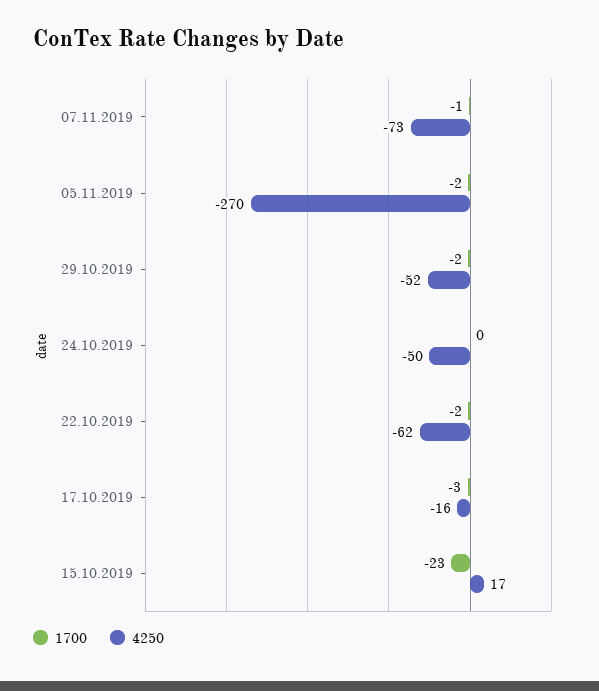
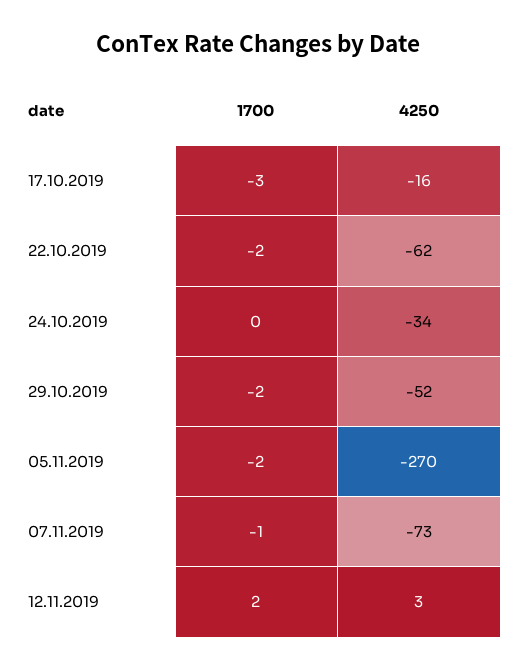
4250, 24.10.2019: -50 -> -34
1700, 15.10.2019: -23 -> none
4250, 15.10.2019: 17 -> none
1700, 12.11.2019: none -> 2
4250, 12.11.2019: none -> 3

